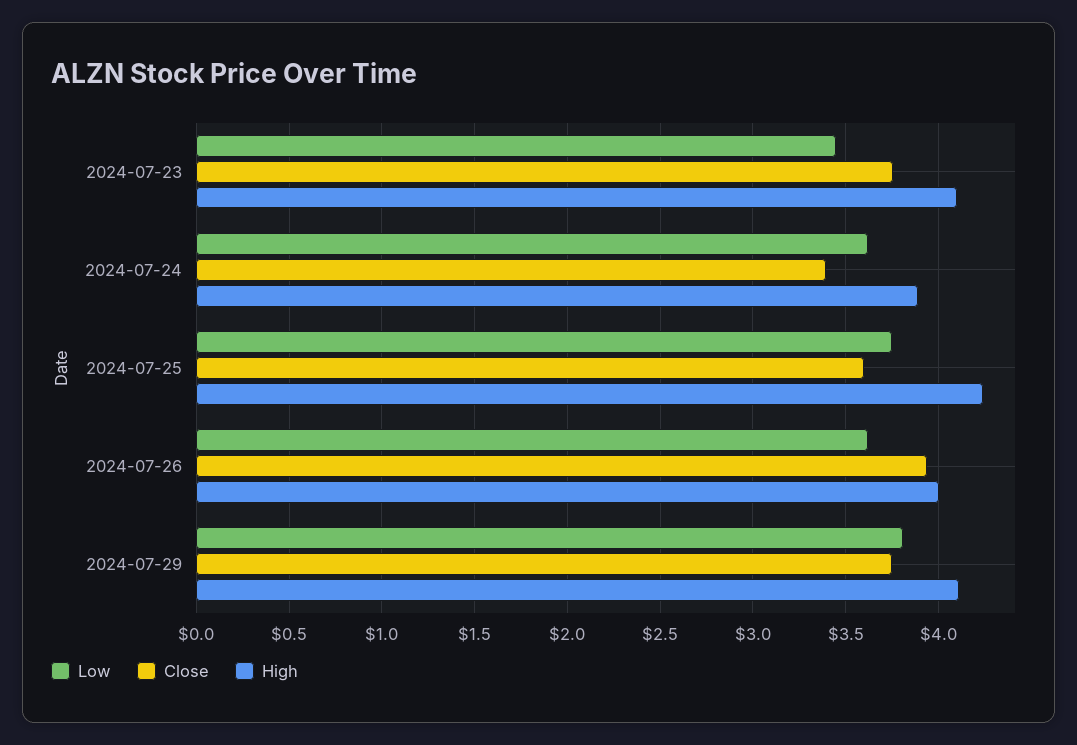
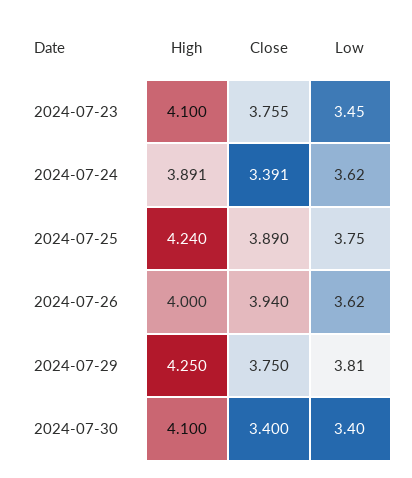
Close, 2024-07-25: 3.6 -> 3.89
High, 2024-07-29: 4.1 -> 4.25
High, 2024-07-30: none -> 4.1
Close, 2024-07-30: none -> 3.4
Low, 2024-07-30: none -> 3.4

